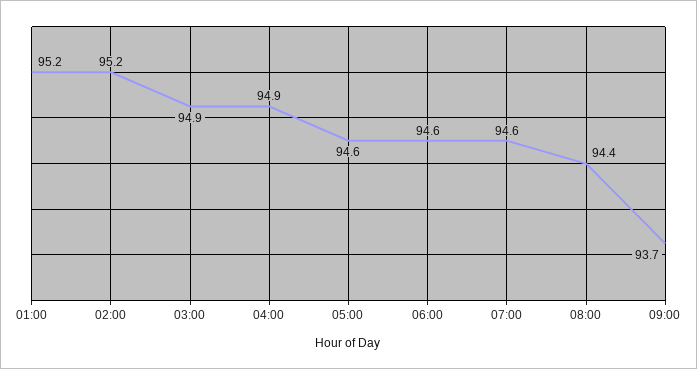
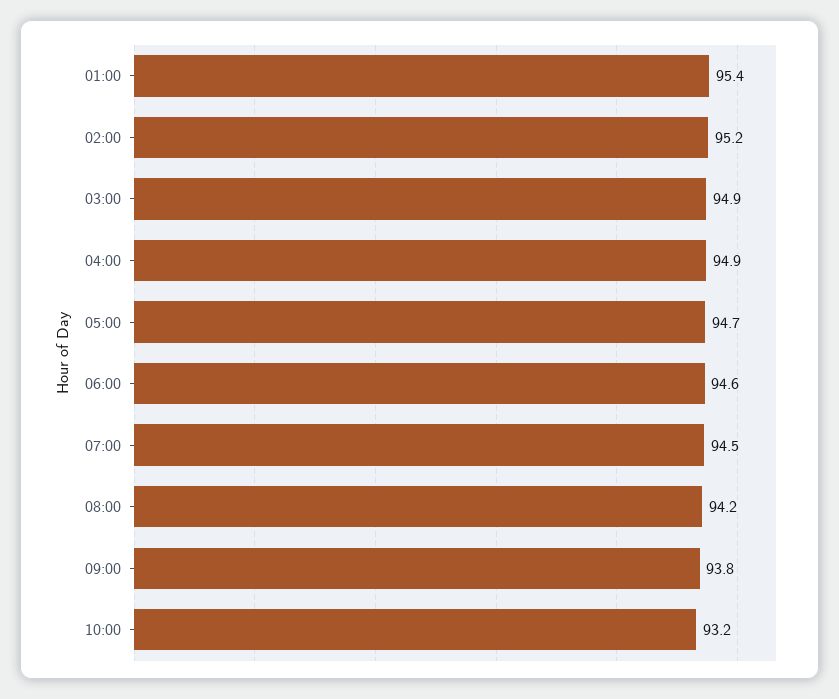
01:00: 95.2 -> 95.4
05:00: 94.6 -> 94.7
07:00: 94.6 -> 94.5
08:00: 94.4 -> 94.2
09:00: 93.7 -> 93.8
10:00: none -> 93.2

